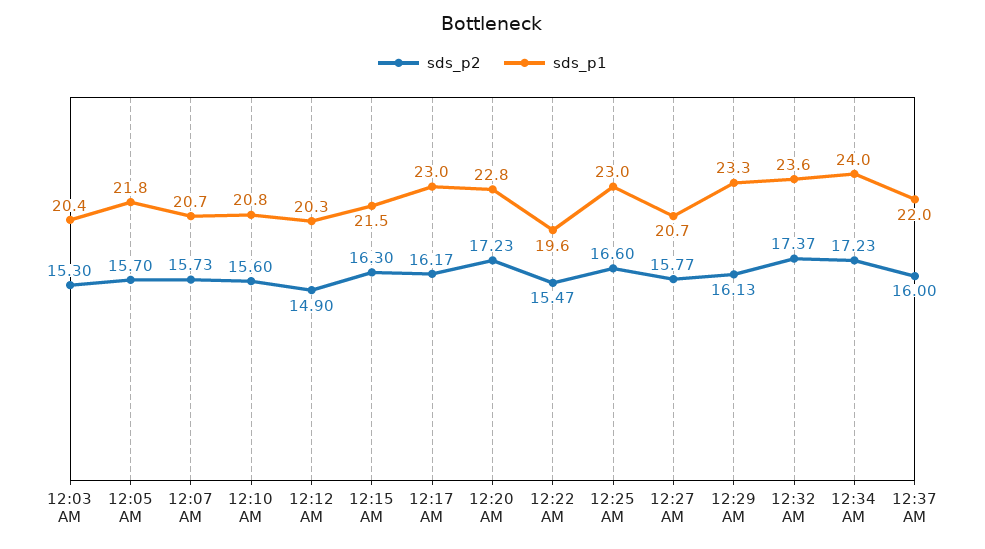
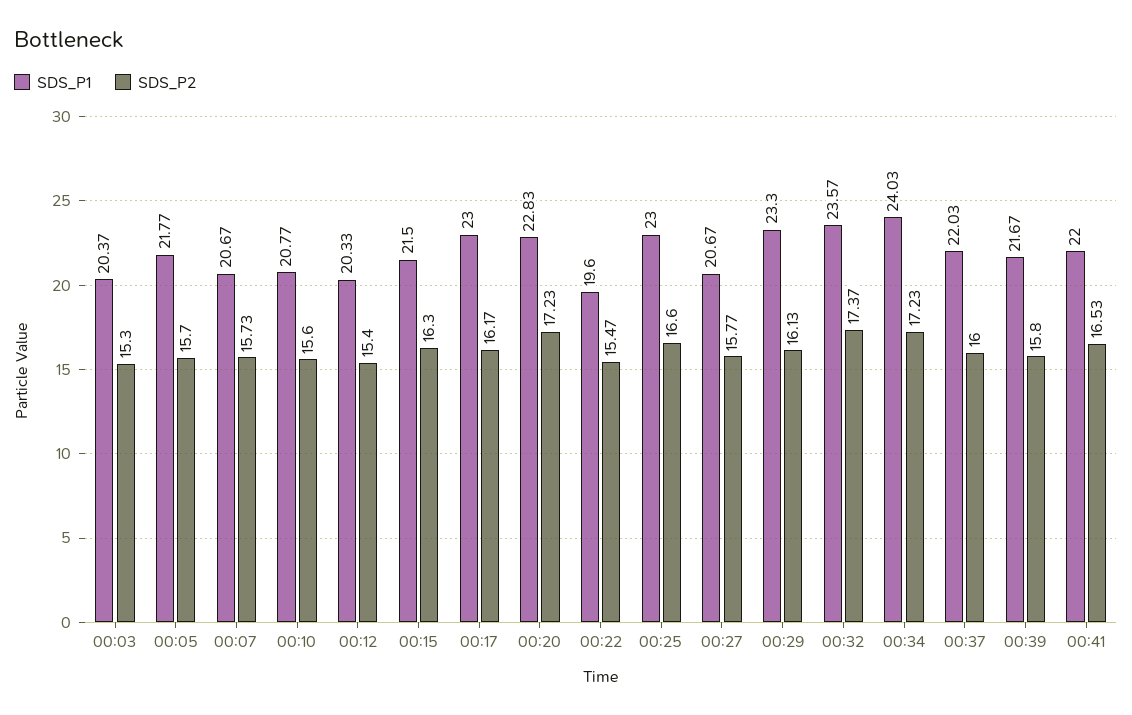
sds_p2, 12:12 AM: 14.9 -> 15.4
sds_p1, 00:39: none -> 21.67
sds_p2, 00:39: none -> 15.8
sds_p1, 00:41: none -> 22
sds_p2, 00:41: none -> 16.53

